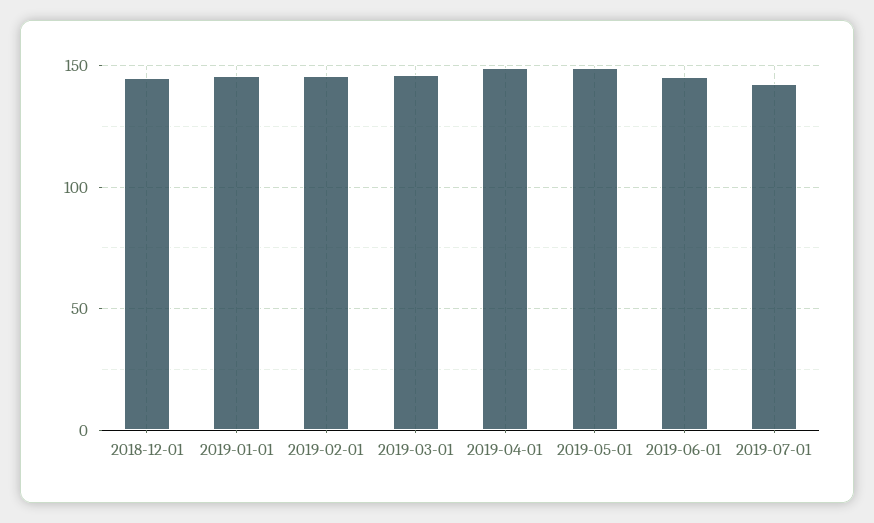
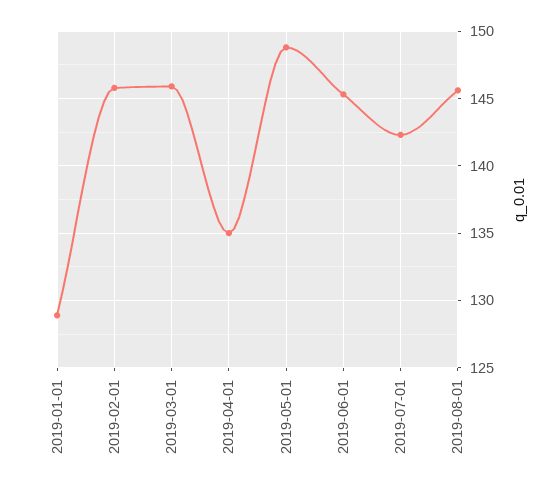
2018-12-01: 145 -> none
2019-01-01: 145 -> 129
2019-04-01: 150 -> 135
2019-08-01: none -> 145.5

